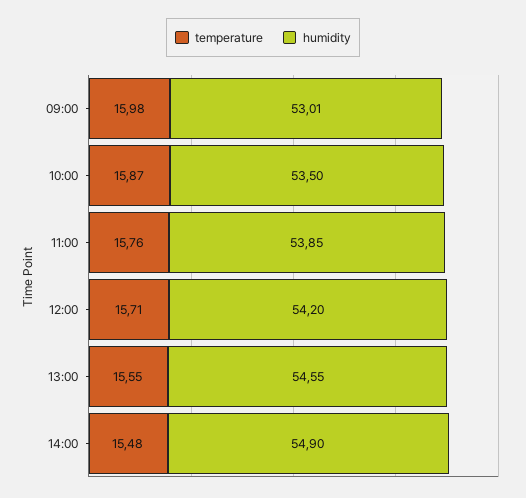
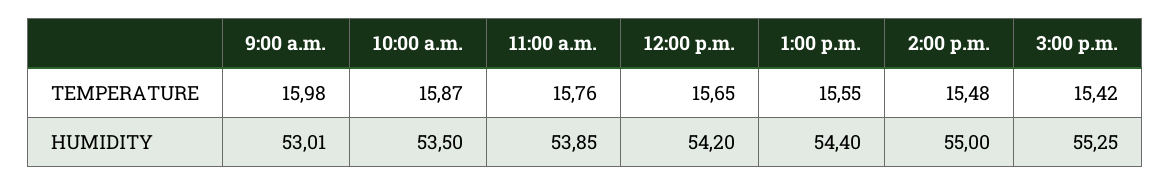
temperature, 12:00: 15.71 -> 15.65
humidity, 13:00: 54.55 -> 54.4
humidity, 14:00: 54.9 -> 55
temperature, 3:00 p.m.: none -> 15.42
humidity, 3:00 p.m.: none -> 55.25

